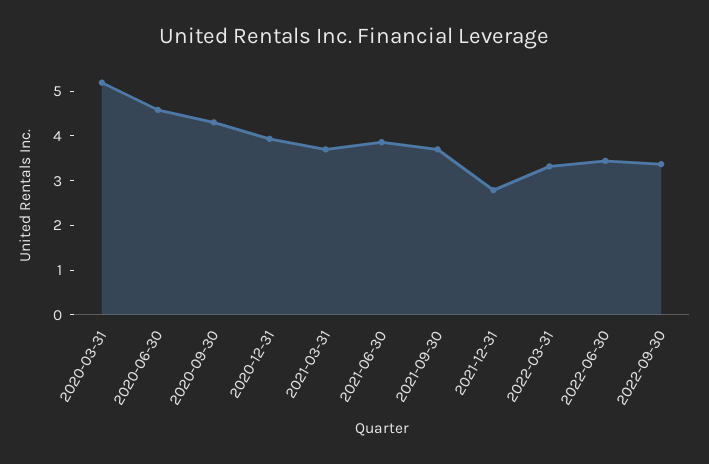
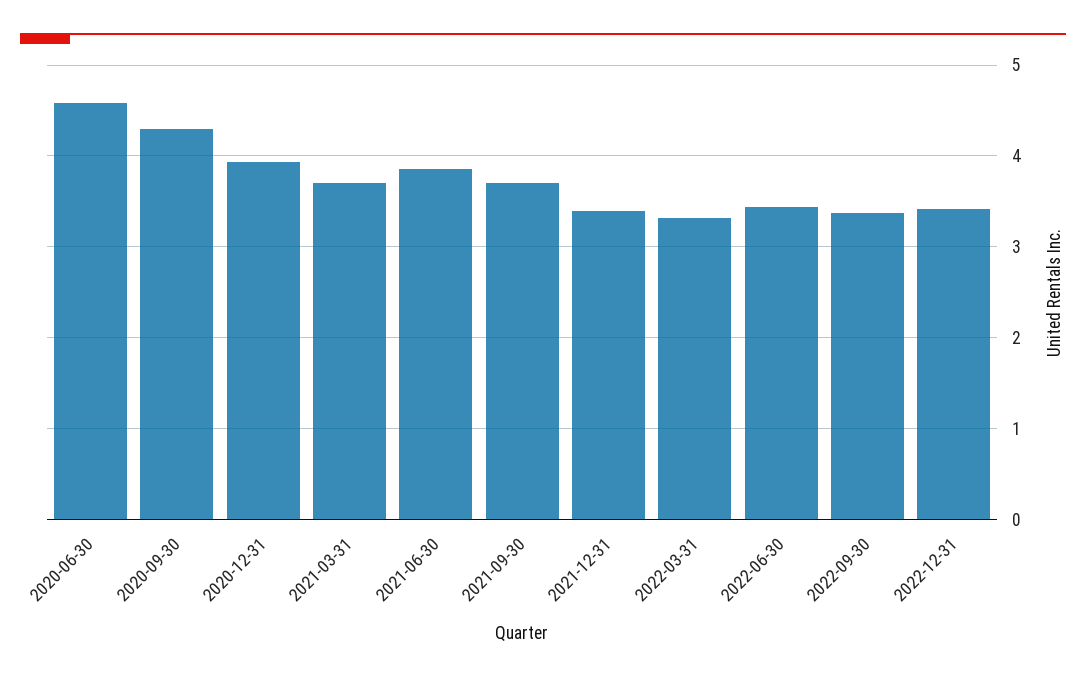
2020-03-31: 5.2 -> none
2021-12-31: 2.8 -> 3.4
2022-12-31: none -> 3.4

